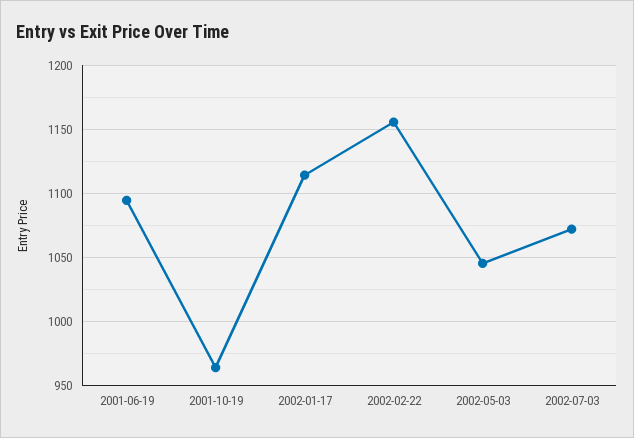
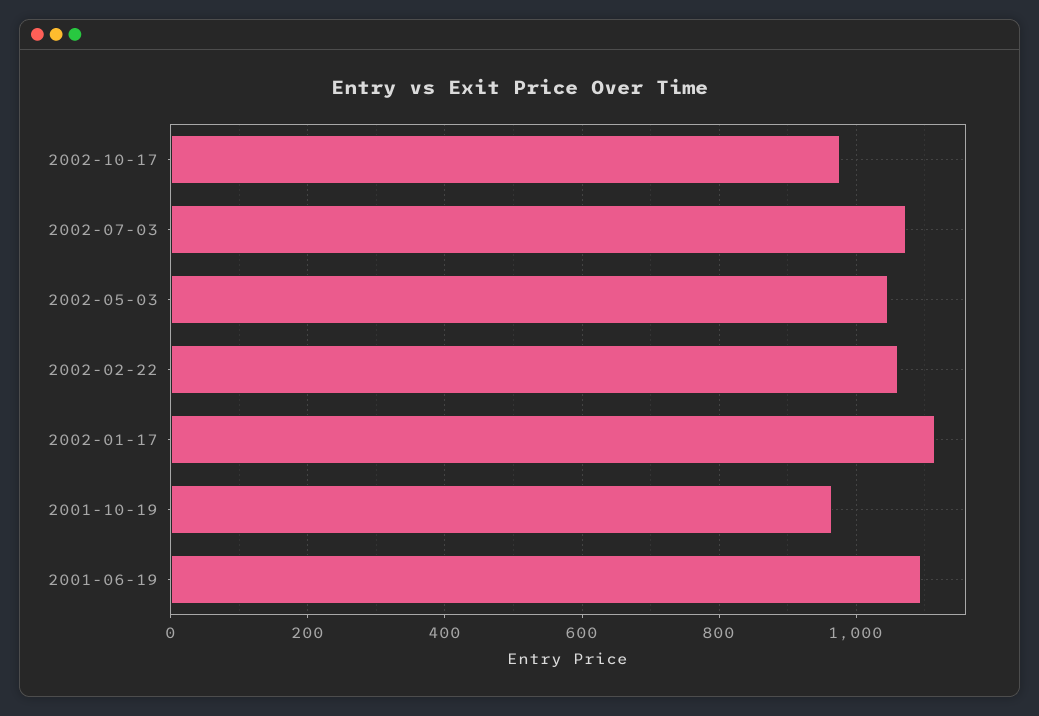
2002-02-22: 1155 -> 1060
2002-10-17: none -> 980

